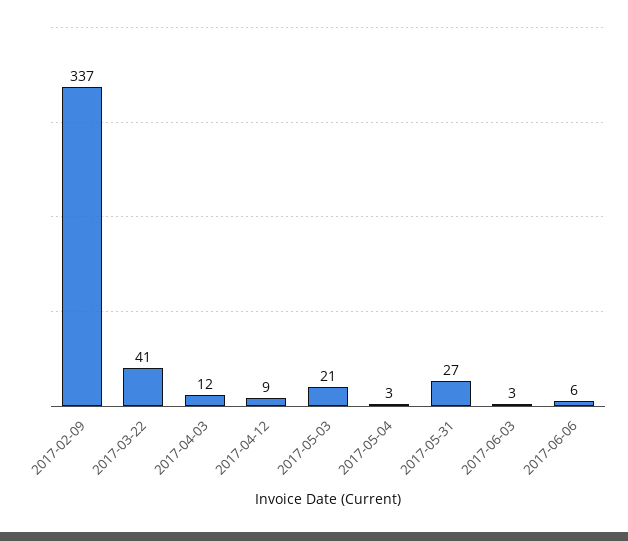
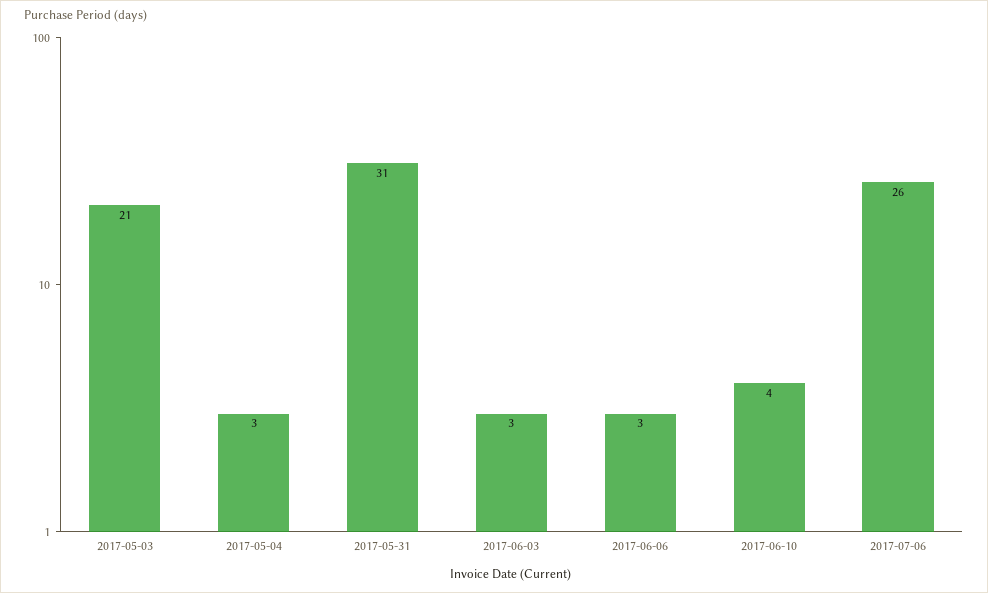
2017-02-09: 337 -> none
2017-03-22: 41 -> none
2017-04-03: 12 -> none
2017-04-12: 9 -> none
2017-05-31: 27 -> 31
2017-06-06: 6 -> 3
2017-06-10: none -> 4
2017-07-06: none -> 26

